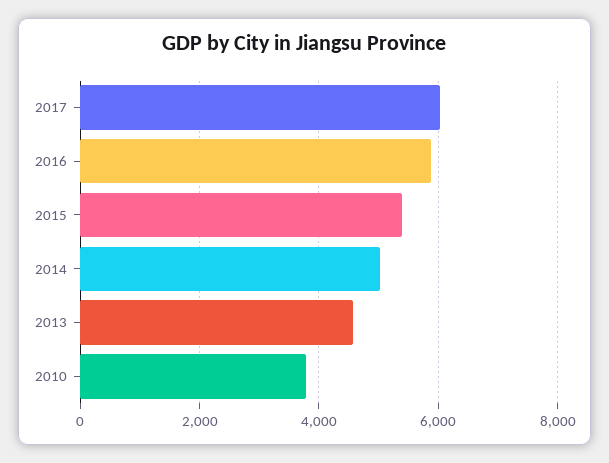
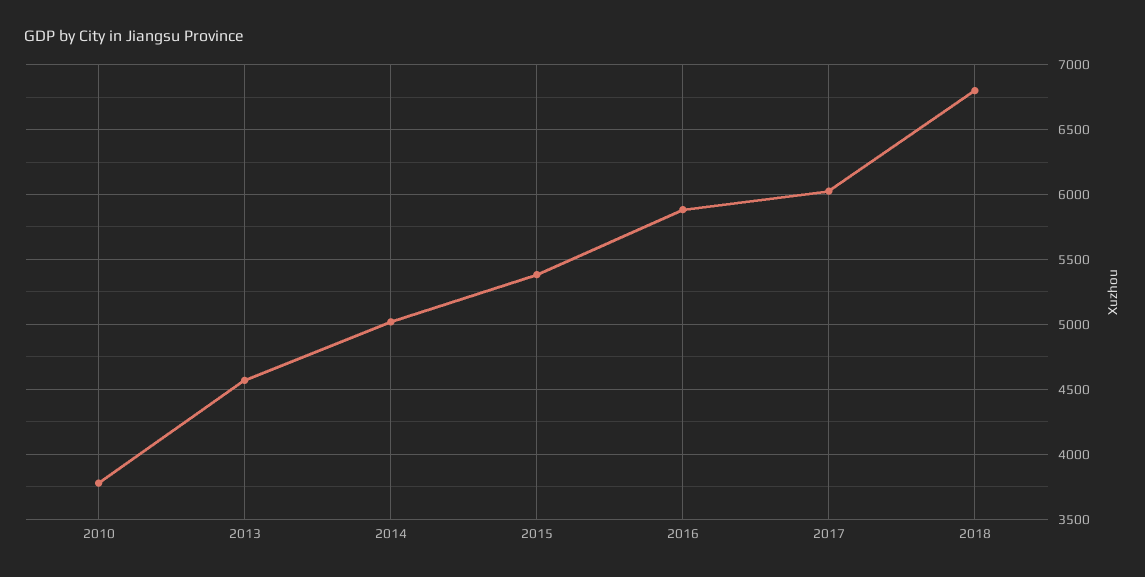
2018: none -> 6800

